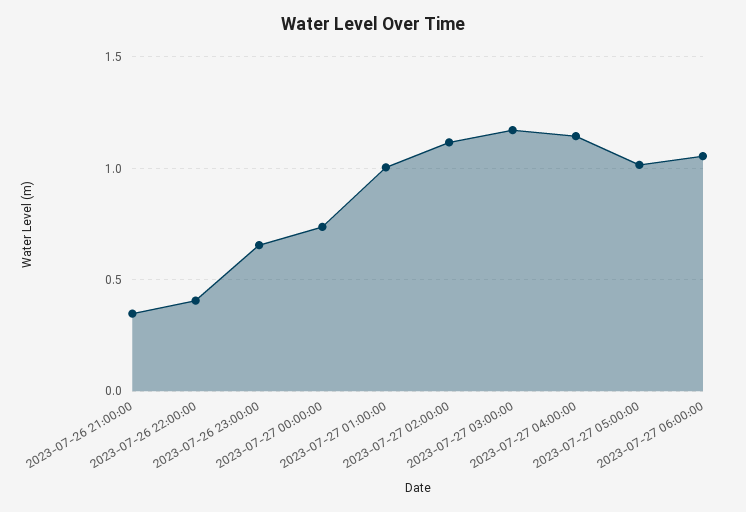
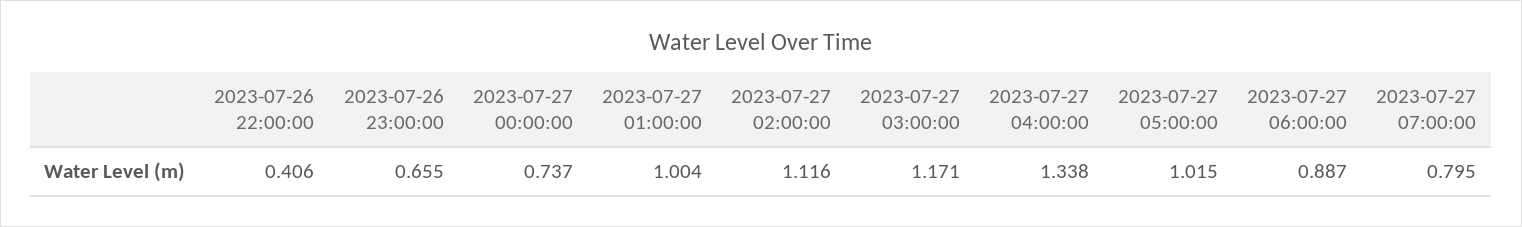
2023-07-26 21:00:00: 0.35 -> none
2023-07-27 04:00:00: 1.15 -> 1.338
2023-07-27 06:00:00: 1.05 -> 0.887
2023-07-27 07:00:00: none -> 0.795

